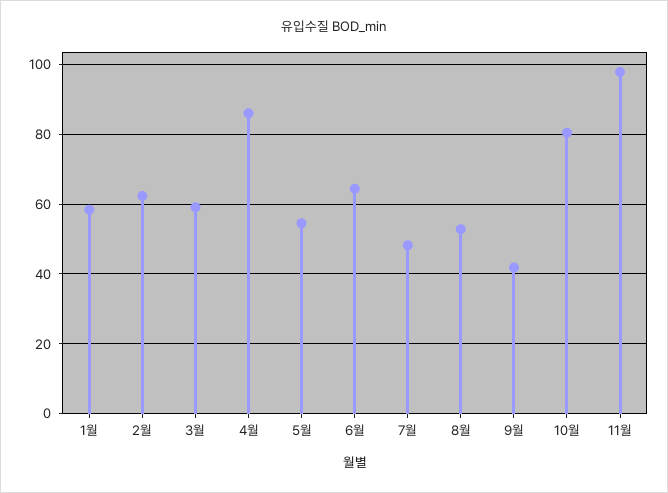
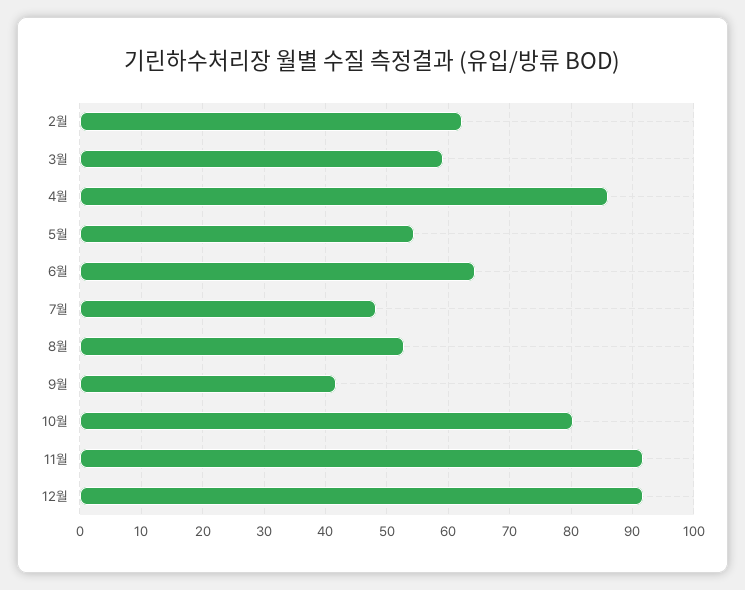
1월: 58 -> none
11월: 98 -> 92
12월: none -> 92

